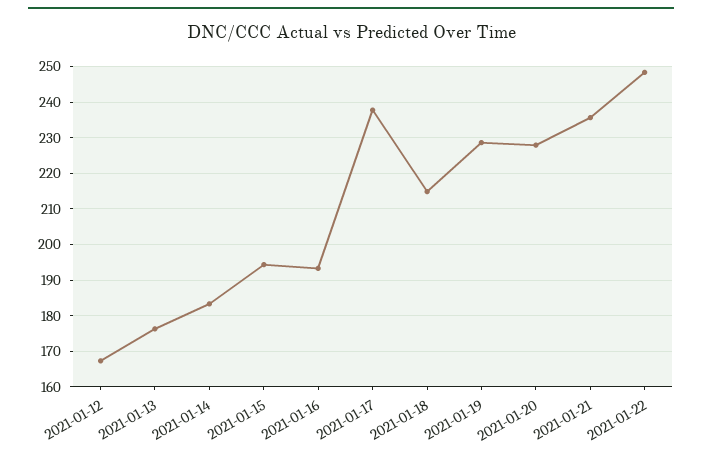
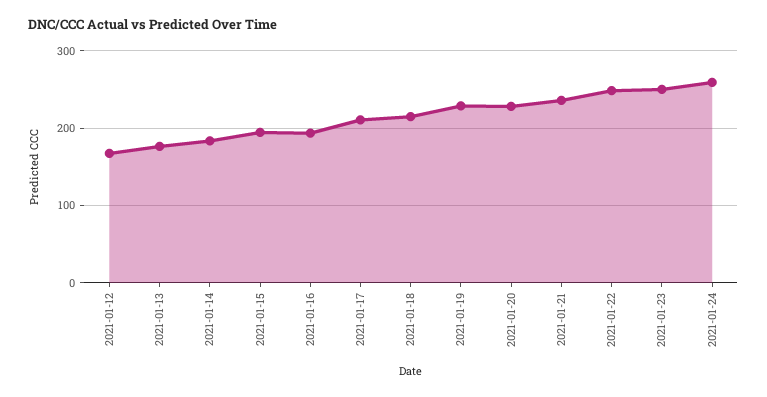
2021-01-17: 238 -> 210
2021-01-23: none -> 250
2021-01-24: none -> 260

